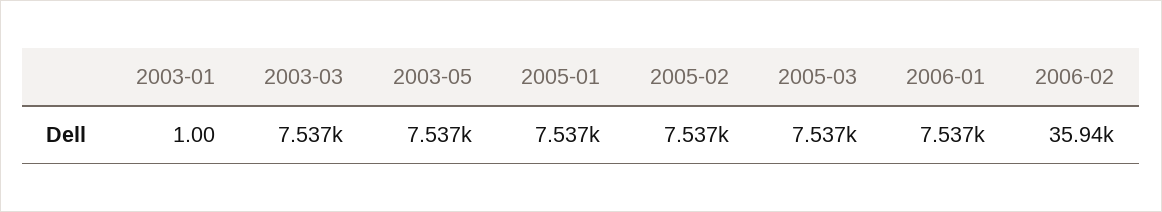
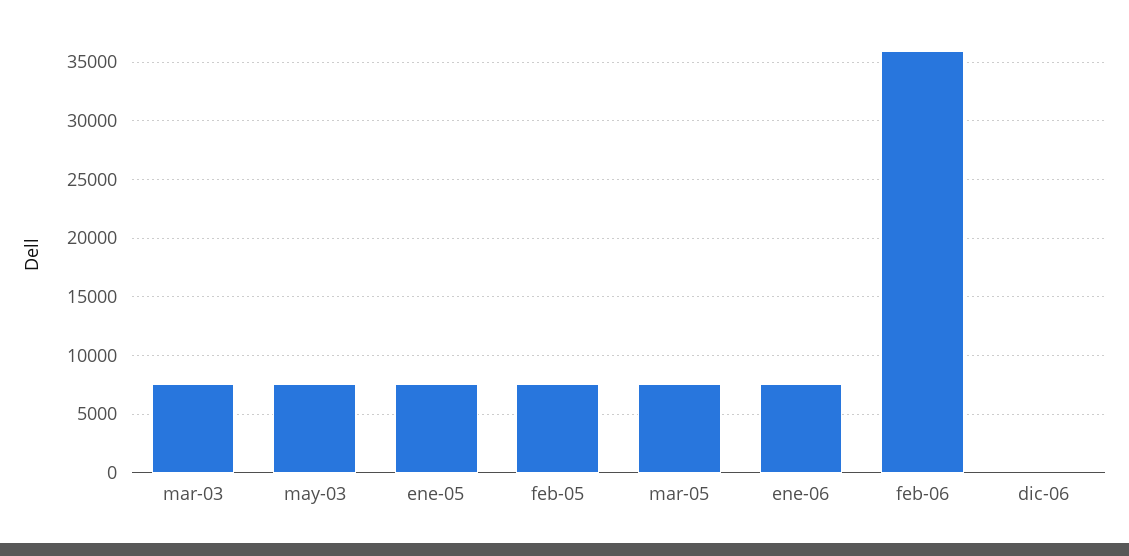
2003-01: 1 -> none
dic-06: none -> 0

